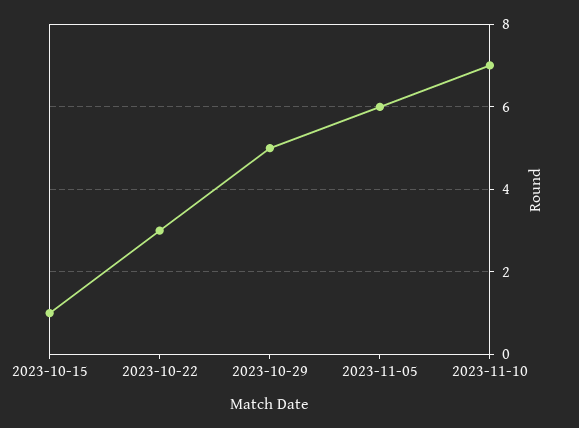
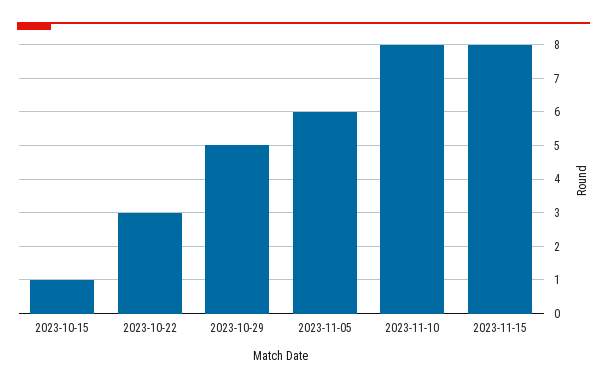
2023-11-10: 7 -> 8
2023-11-15: none -> 8

